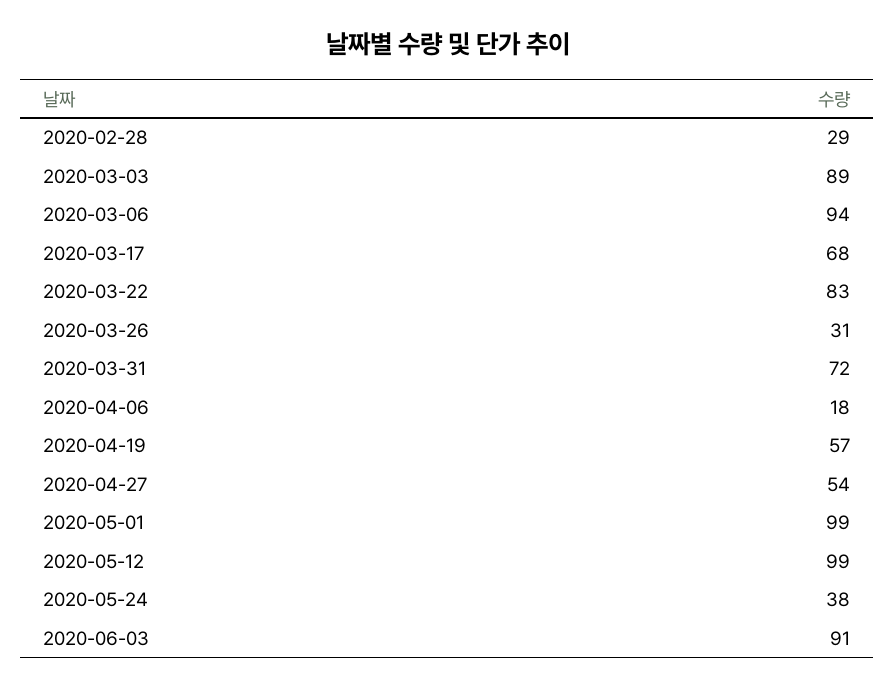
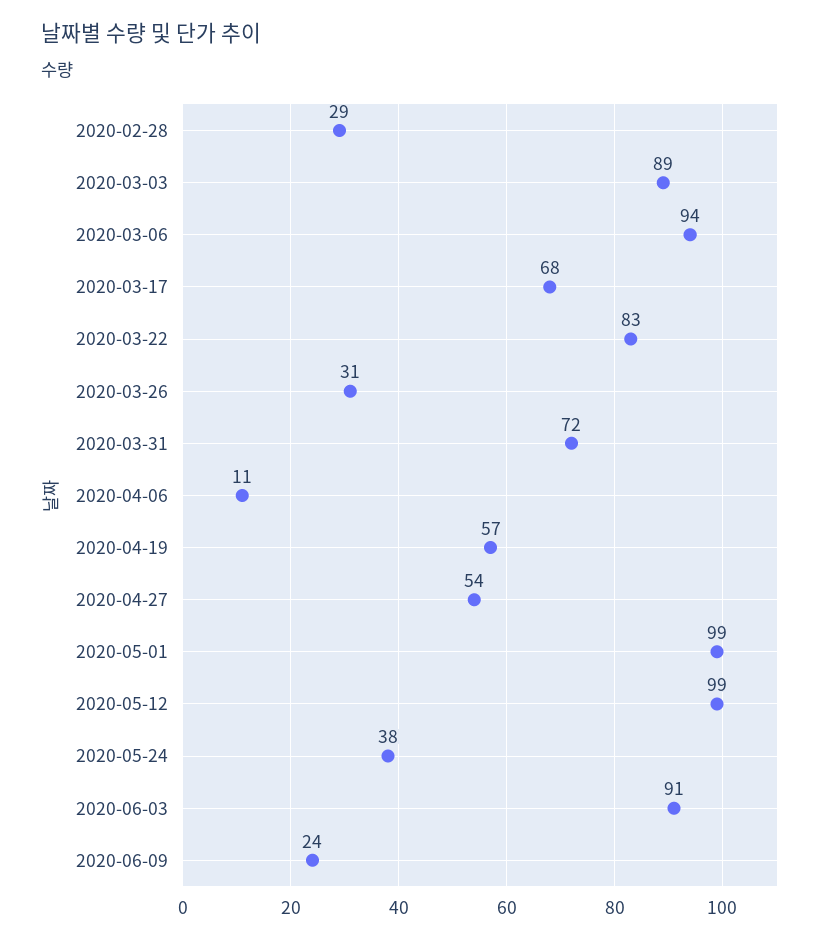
2020-04-06: 18 -> 11
2020-06-09: none -> 24

